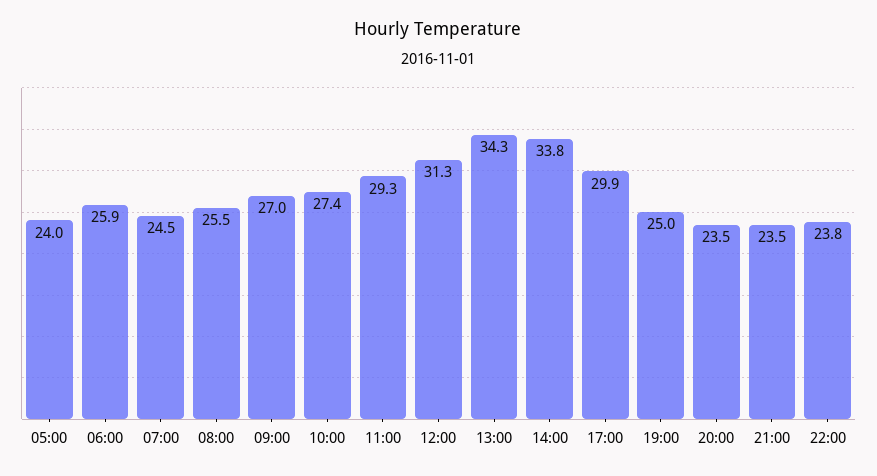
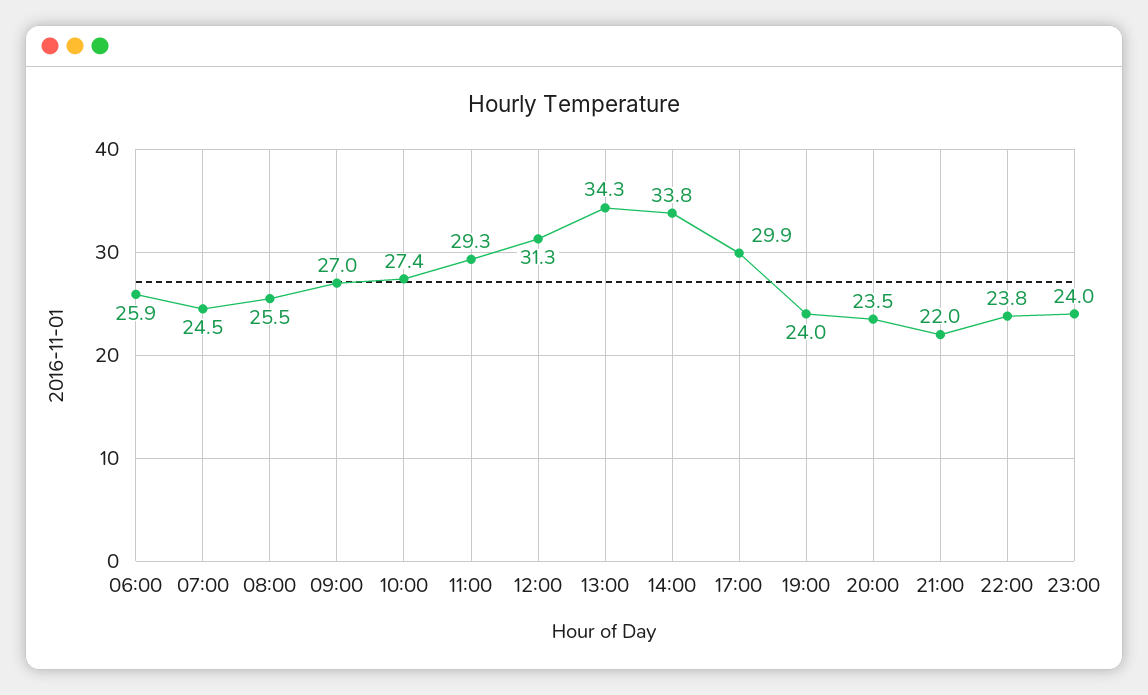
05:00: 24 -> none
19:00: 25 -> 24
21:00: 23.5 -> 22
23:00: none -> 24

